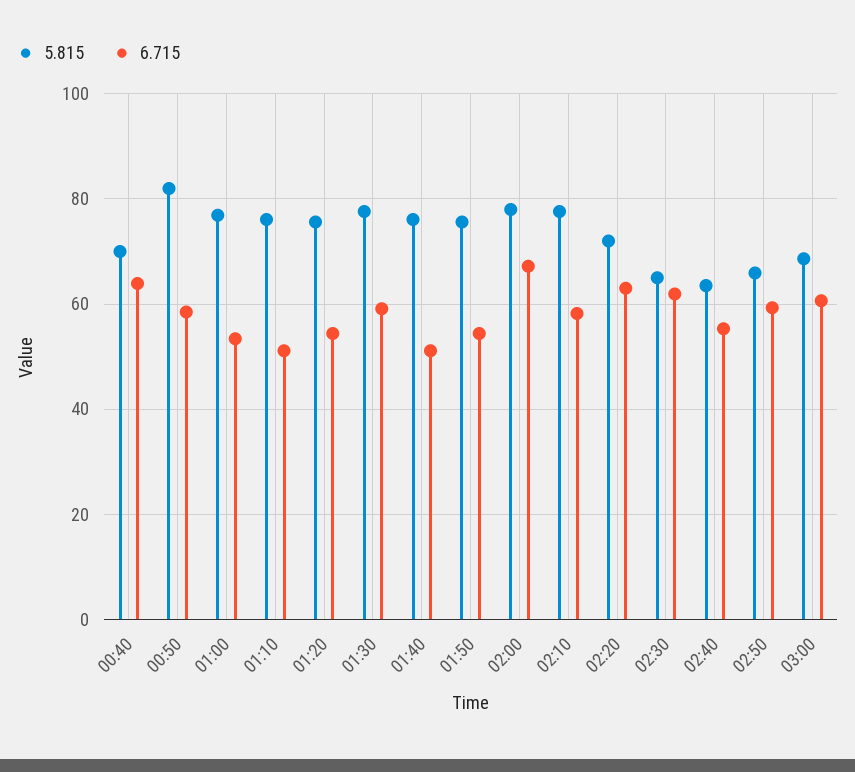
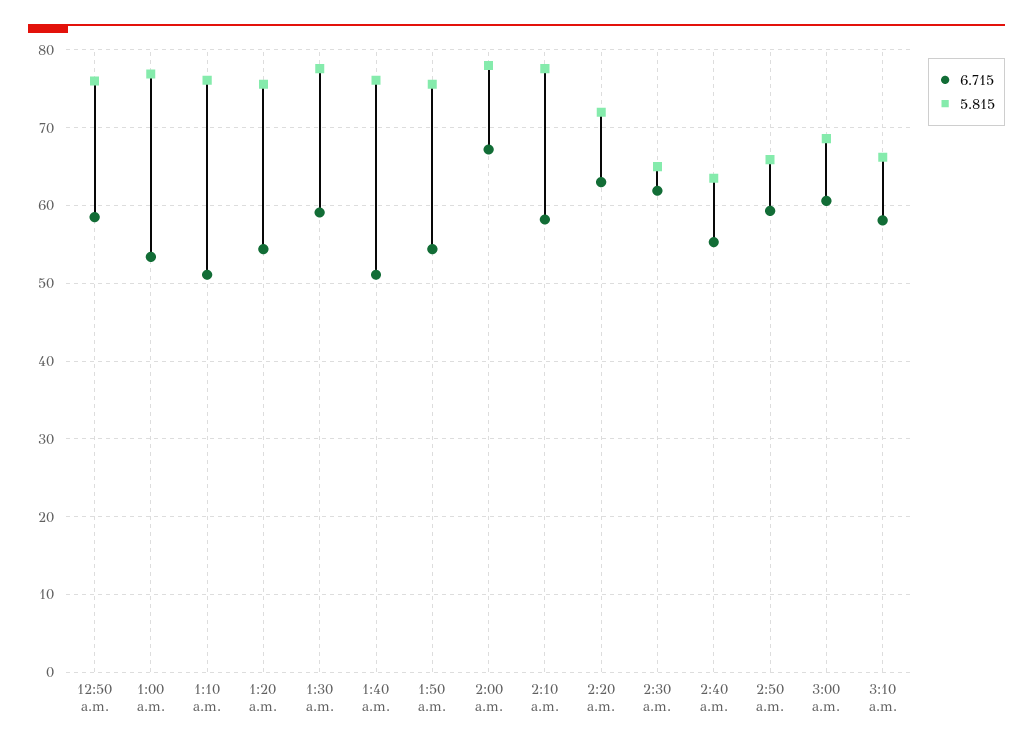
5.815, 00:40: 70 -> none
6.715, 00:40: 64 -> none
5.815, 00:50: 82 -> 76
6.715, 3:10 a.m.: none -> 58
5.815, 3:10 a.m.: none -> 66

